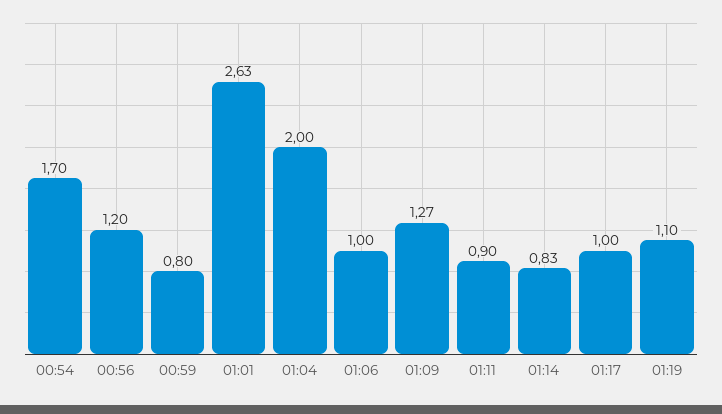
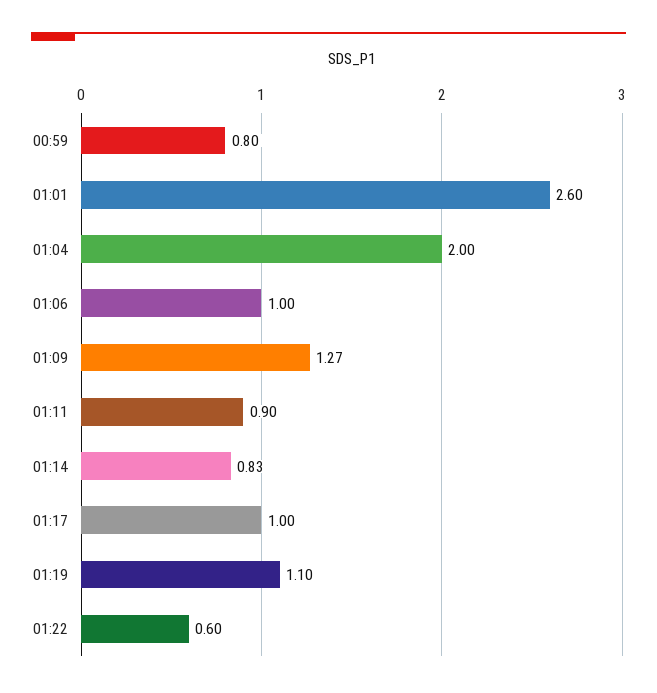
00:54: 1.7 -> none
00:56: 1.2 -> none
01:01: 2.63 -> 2.6
01:22: none -> 0.6

